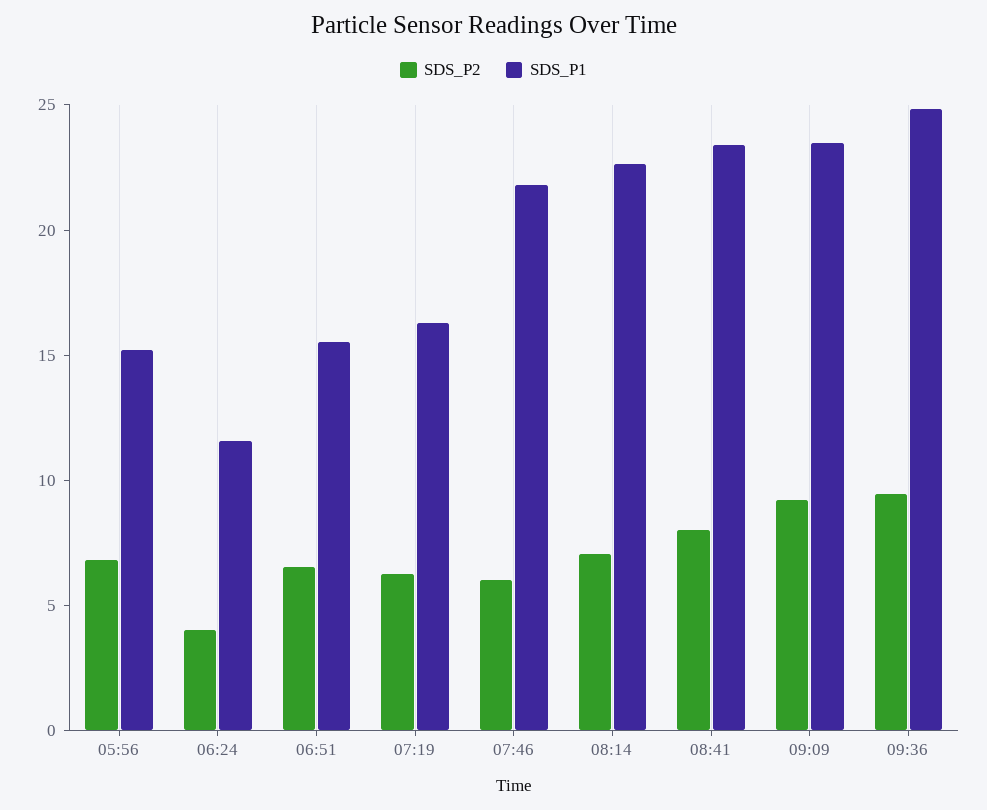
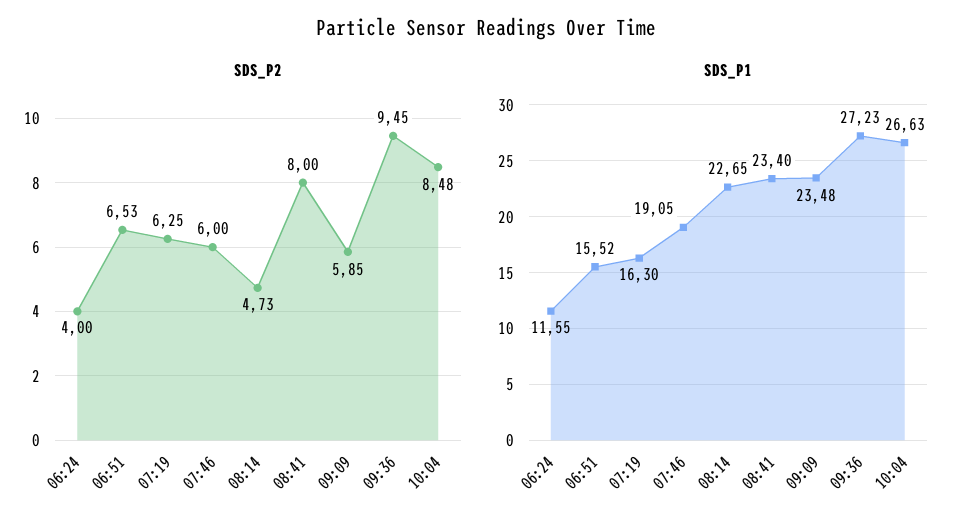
SDS_P2, 05:56: 7 -> none
SDS_P1, 05:56: 15 -> none
SDS_P1, 07:46: 22 -> 19.05
SDS_P2, 08:14: 7 -> 4.73
SDS_P2, 09:09: 9 -> 5.85
SDS_P1, 09:36: 25 -> 27.23
SDS_P2, 10:04: none -> 8.48
SDS_P1, 10:04: none -> 26.63

